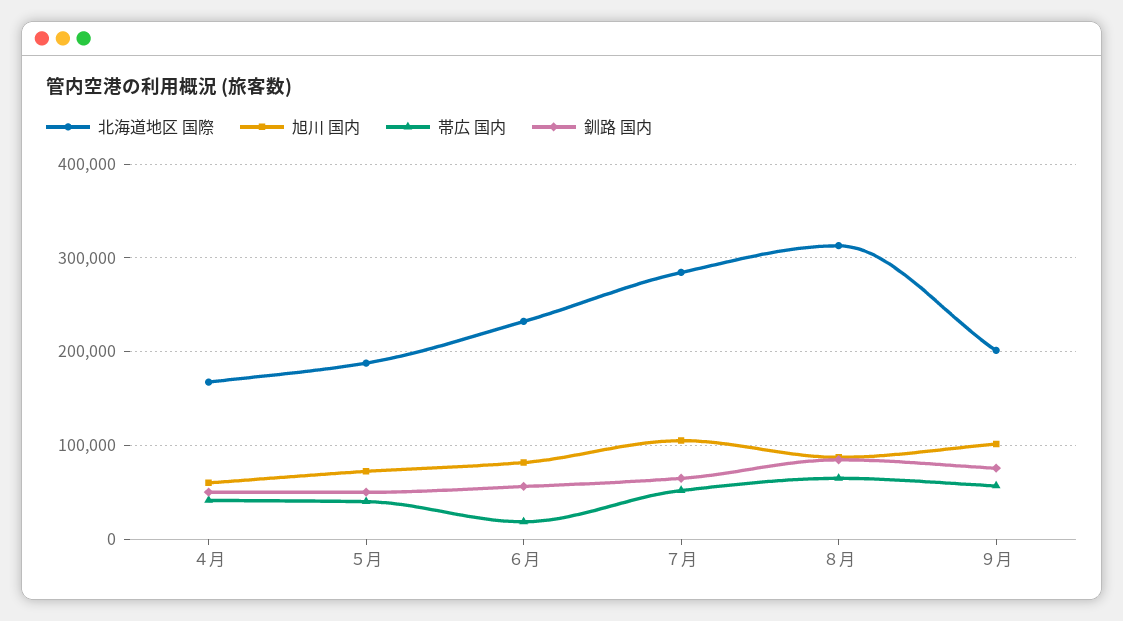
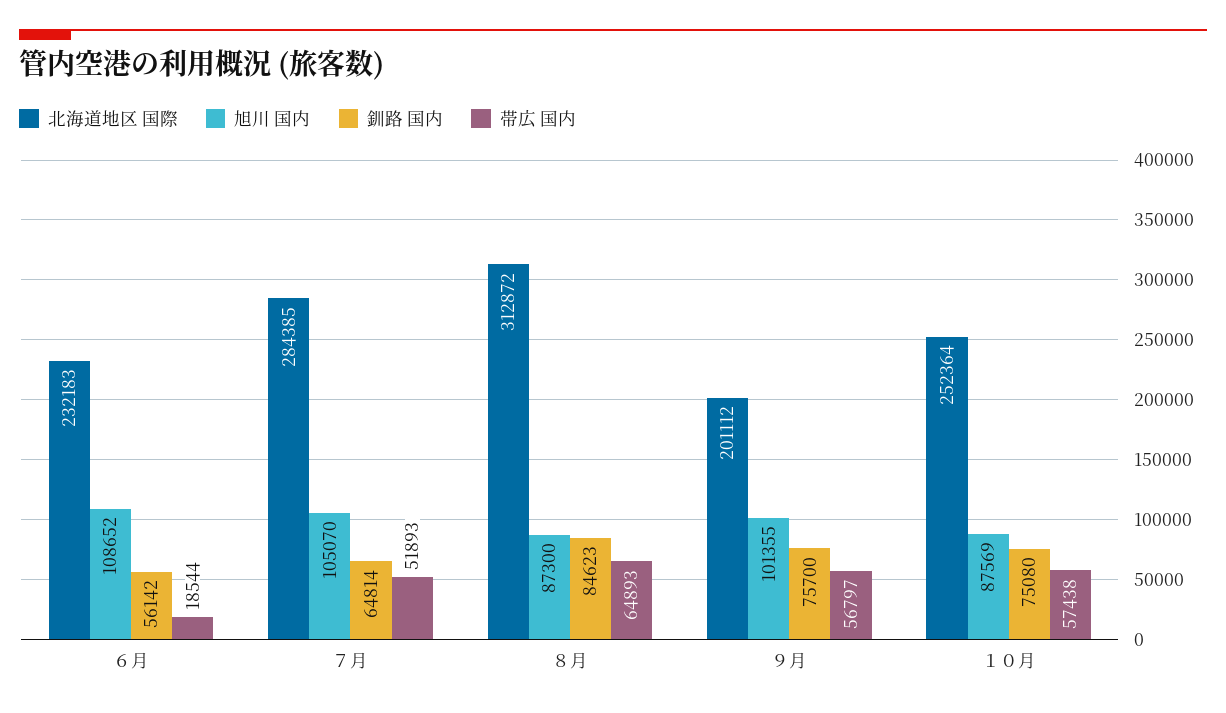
北海道地区 国際, ４月: 170000 -> none
旭川 国内, ４月: 60000 -> none
帯広 国内, ４月: 40000 -> none
釧路 国内, ４月: 50000 -> none
北海道地区 国際, ５月: 190000 -> none
旭川 国内, ５月: 70000 -> none
帯広 国内, ５月: 40000 -> none
釧路 国内, ５月: 50000 -> none
旭川 国内, ６月: 80000 -> 108652
北海道地区 国際, １０月: none -> 252364
旭川 国内, １０月: none -> 87569
釧路 国内, １０月: none -> 75080
帯広 国内, １０月: none -> 57438

